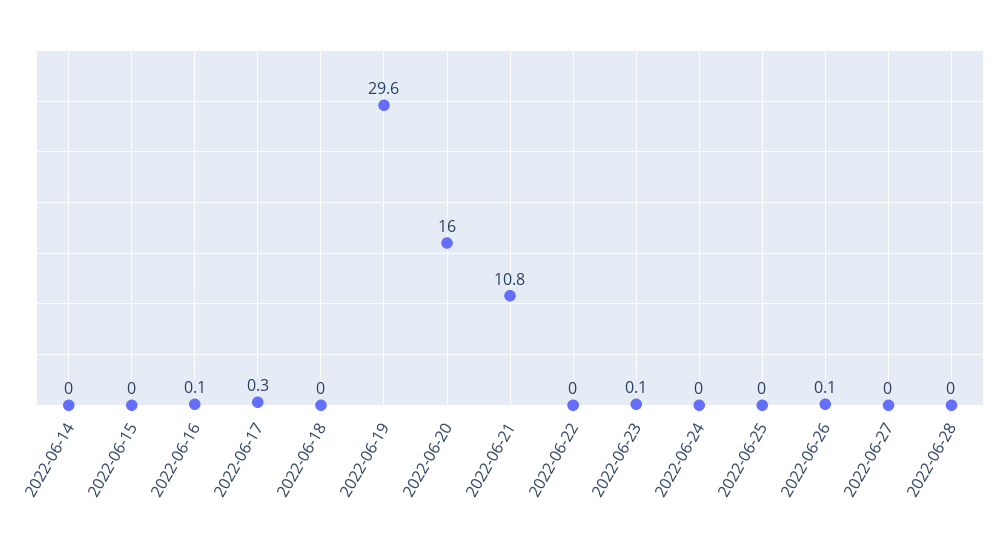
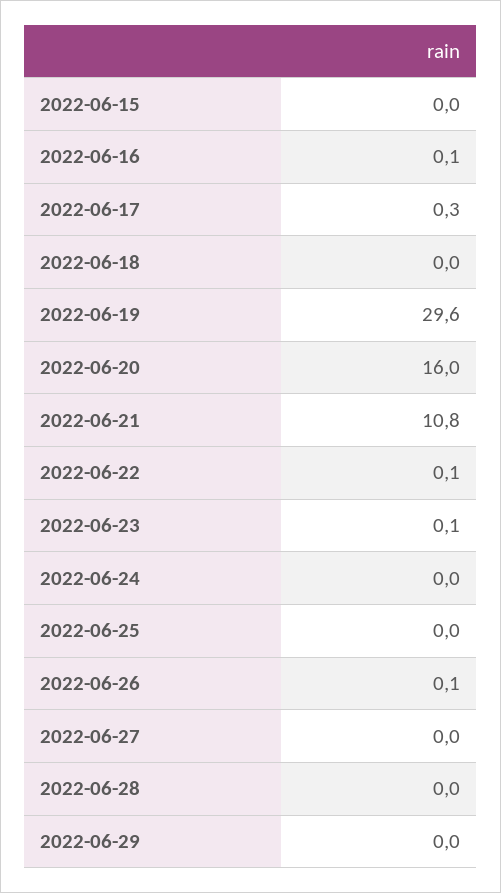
2022-06-14: 0 -> none
2022-06-22: 0 -> 0.1
2022-06-29: none -> 0

